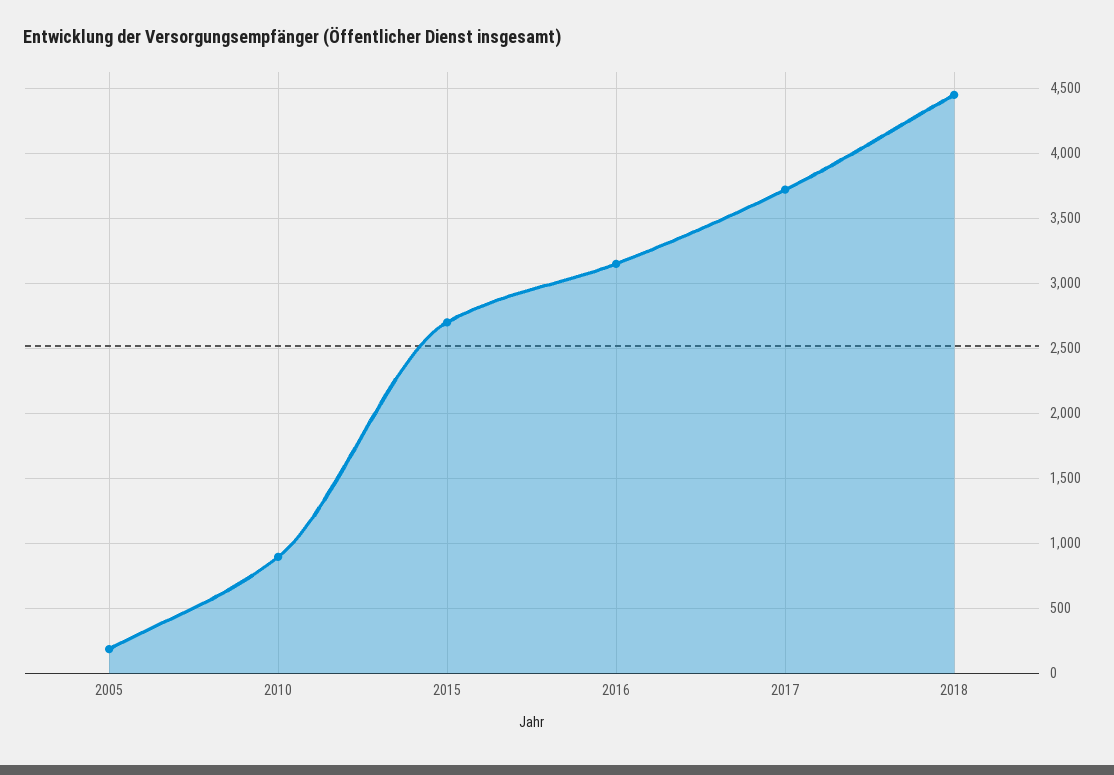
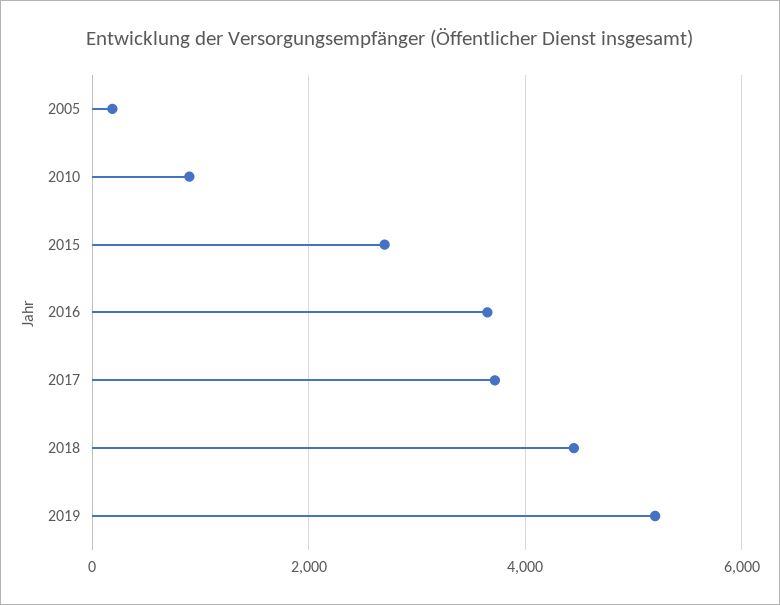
2016: 3150 -> 3600
2019: none -> 5200

